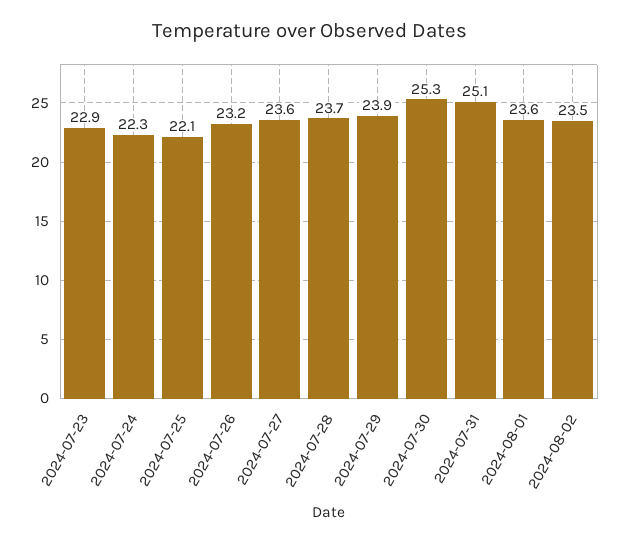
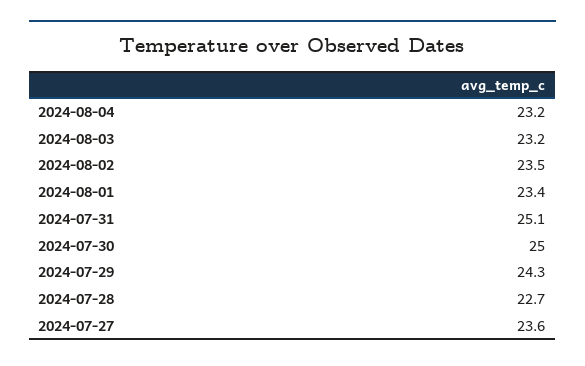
2024-07-23: 22.9 -> none
2024-07-24: 22.3 -> none
2024-07-25: 22.1 -> none
2024-07-26: 23.2 -> none
2024-07-28: 23.7 -> 22.7
2024-07-29: 23.9 -> 24.3
2024-07-30: 25.3 -> 25
2024-08-01: 23.6 -> 23.4
2024-08-04: none -> 23.2
2024-08-03: none -> 23.2

